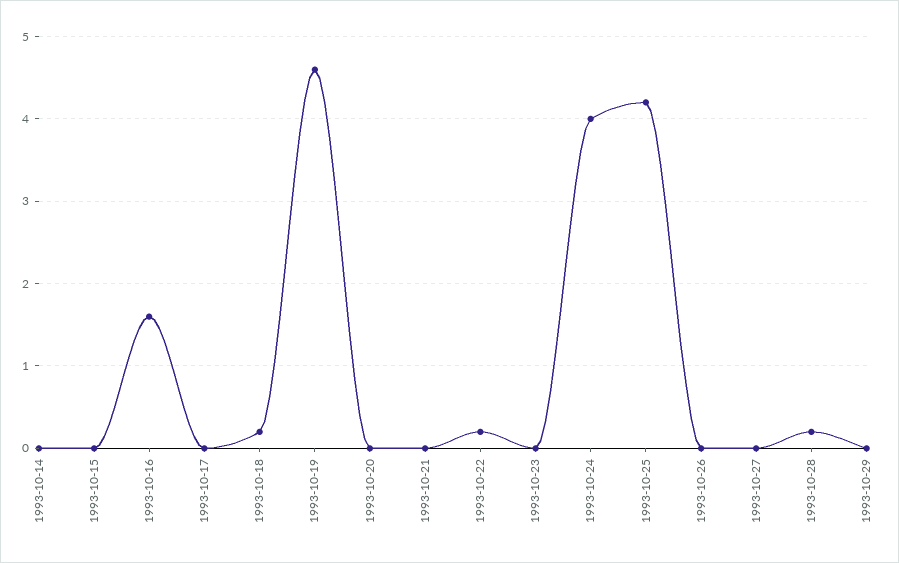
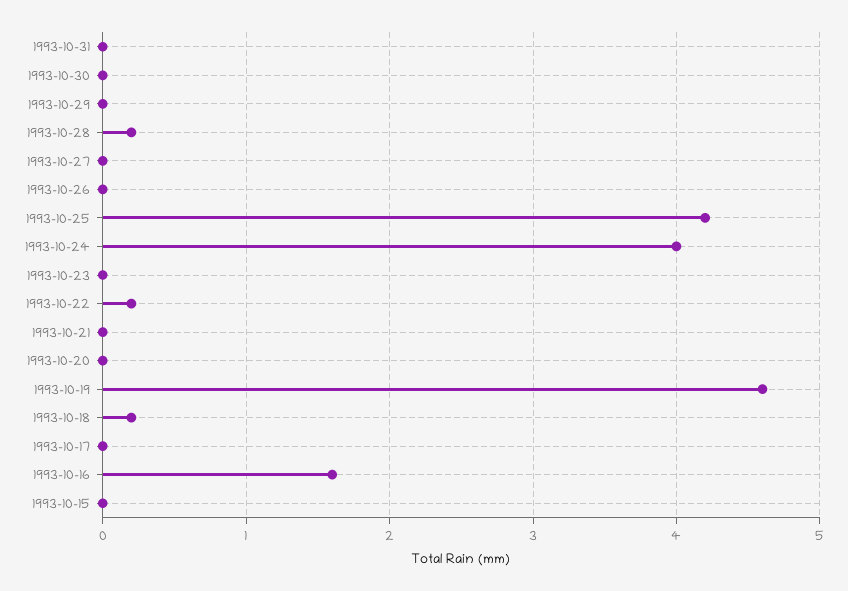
1993-10-14: 0 -> none
1993-10-31: none -> 0
1993-10-30: none -> 0

